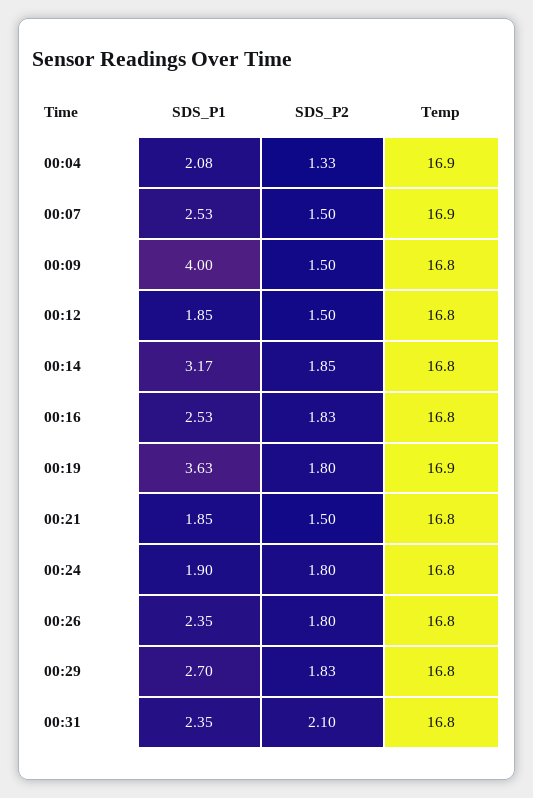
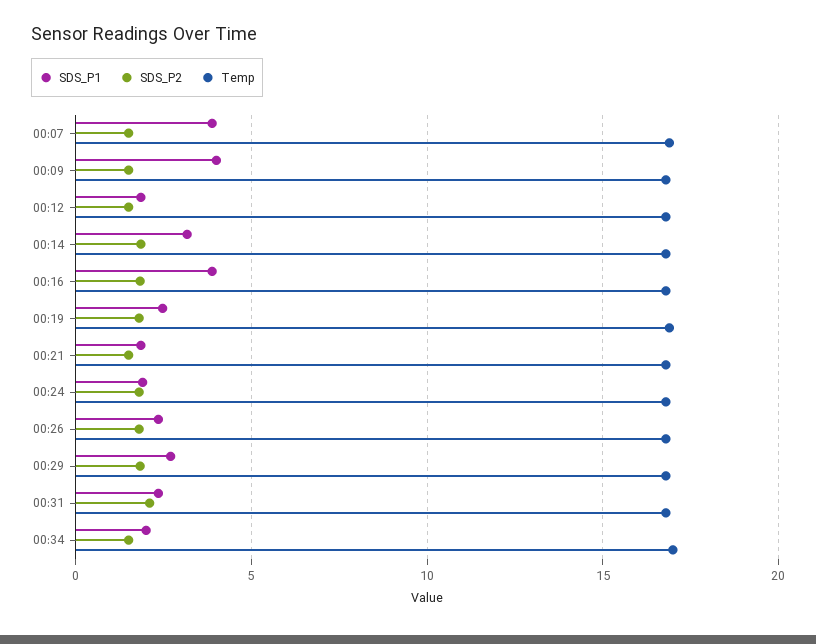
SDS_P1, 00:04: 2.08 -> none
SDS_P2, 00:04: 1.33 -> none
Temp, 00:04: 16.9 -> none
SDS_P1, 00:07: 2.53 -> 4
SDS_P1, 00:16: 2.53 -> 4
SDS_P1, 00:19: 3.63 -> 2.5
SDS_P1, 00:34: none -> 2
SDS_P2, 00:34: none -> 1.5
Temp, 00:34: none -> 17

